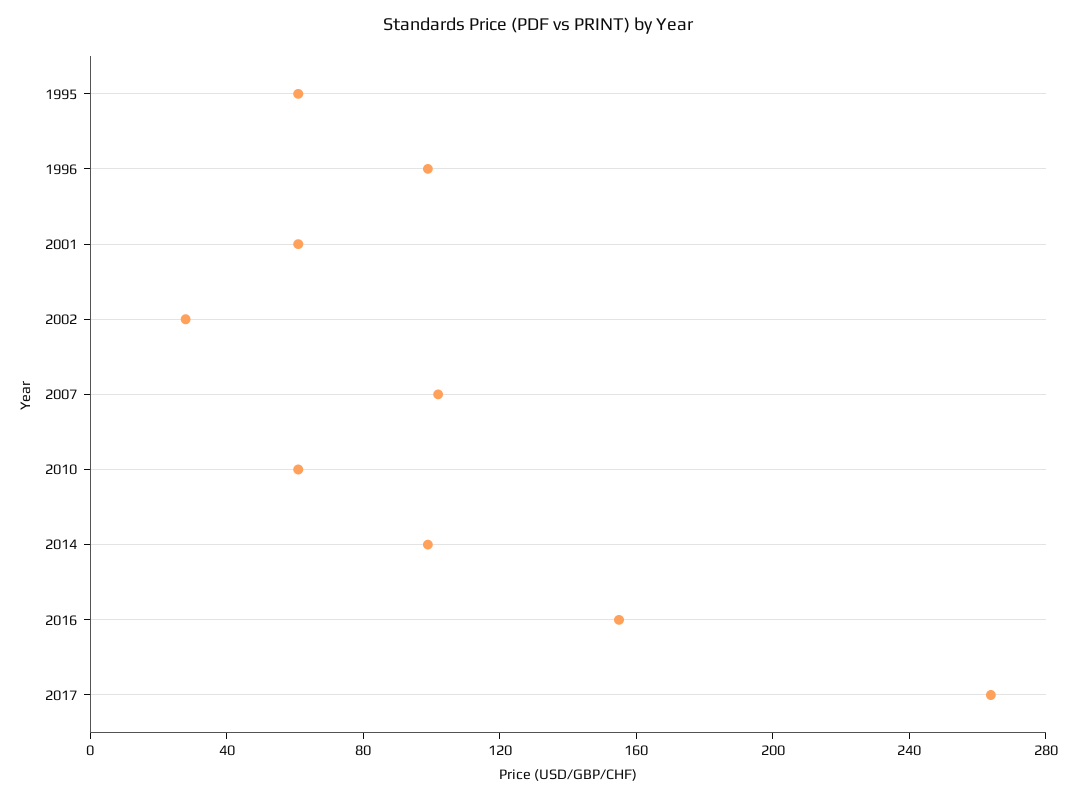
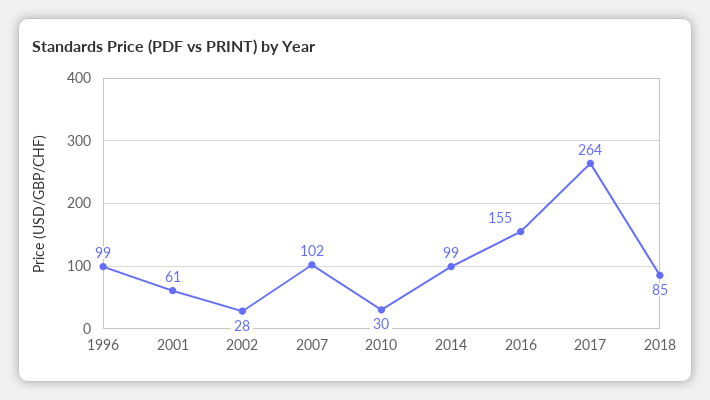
1995: 60 -> none
2010: 60 -> 30
2018: none -> 85

